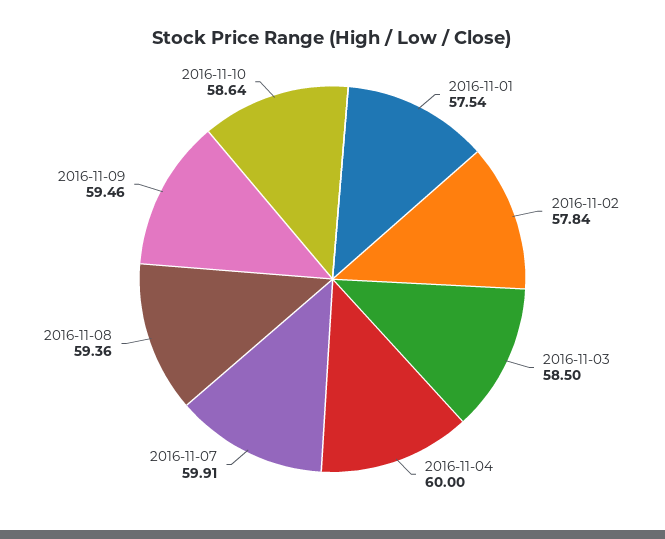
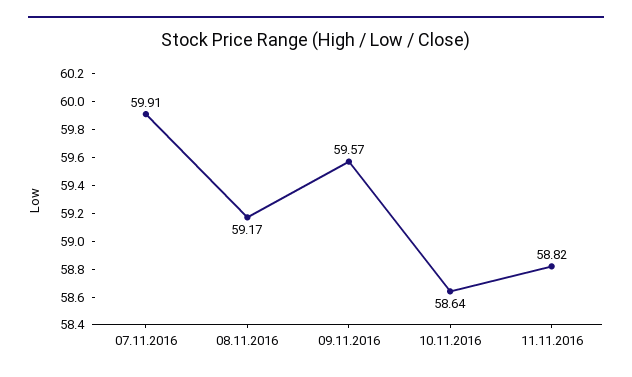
2016-11-01: 57.54 -> none
2016-11-02: 57.84 -> none
2016-11-03: 58.5 -> none
2016-11-04: 60 -> none
2016-11-08: 59.36 -> 59.17
2016-11-09: 59.46 -> 59.57
11.11.2016: none -> 58.82

